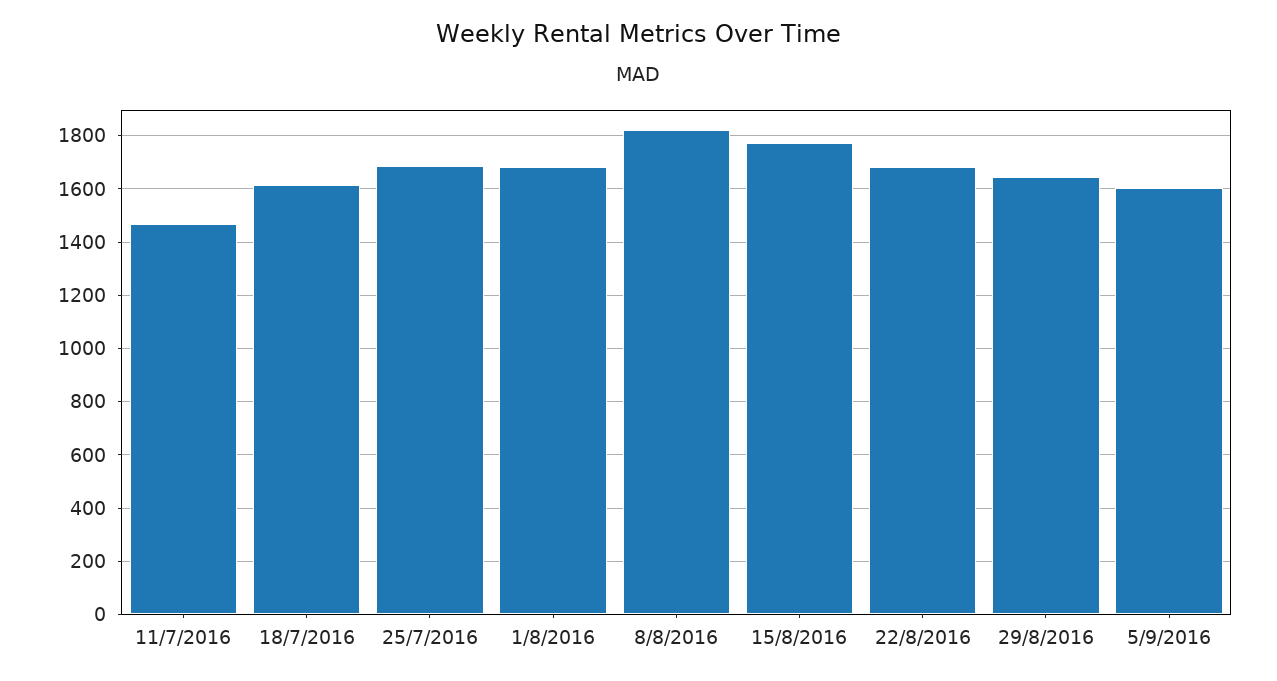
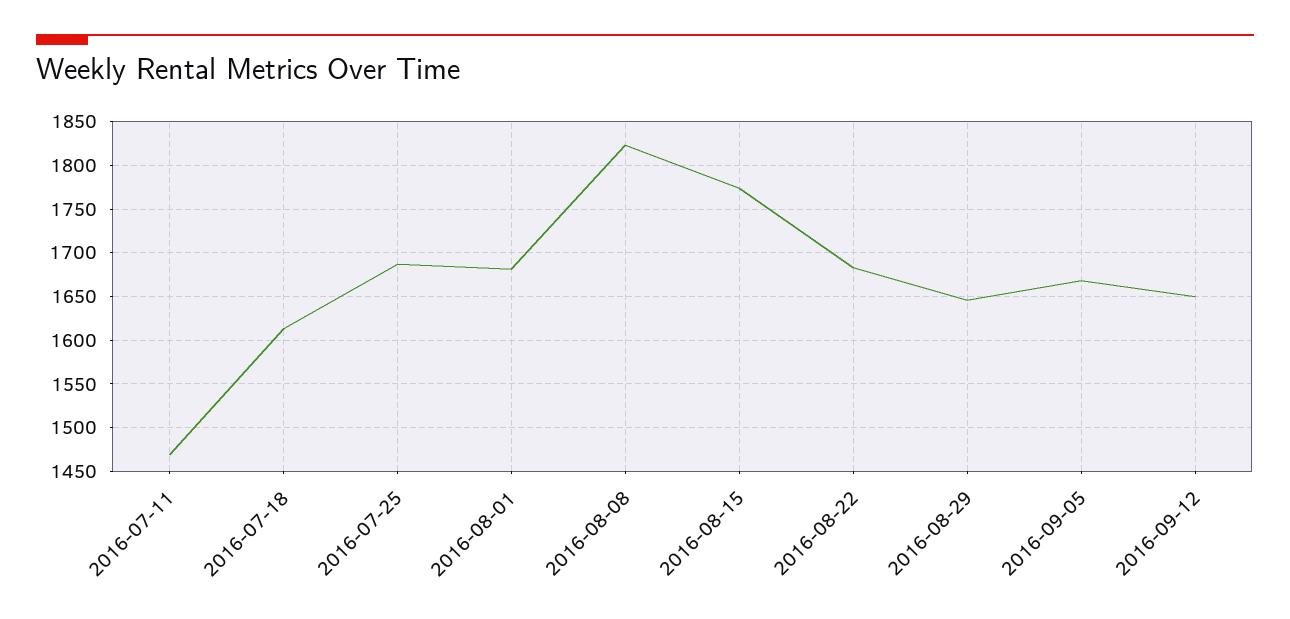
5/9/2016: 1600 -> 1670
2016-09-12: none -> 1650

